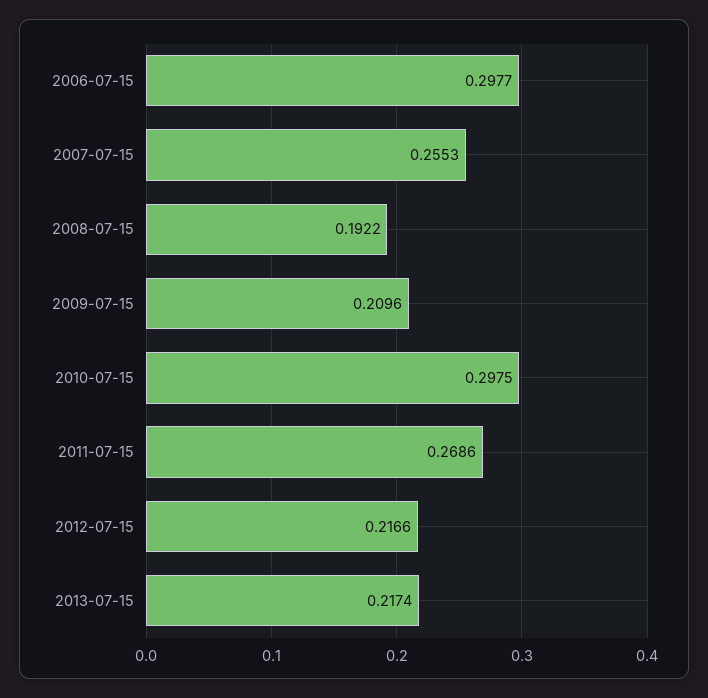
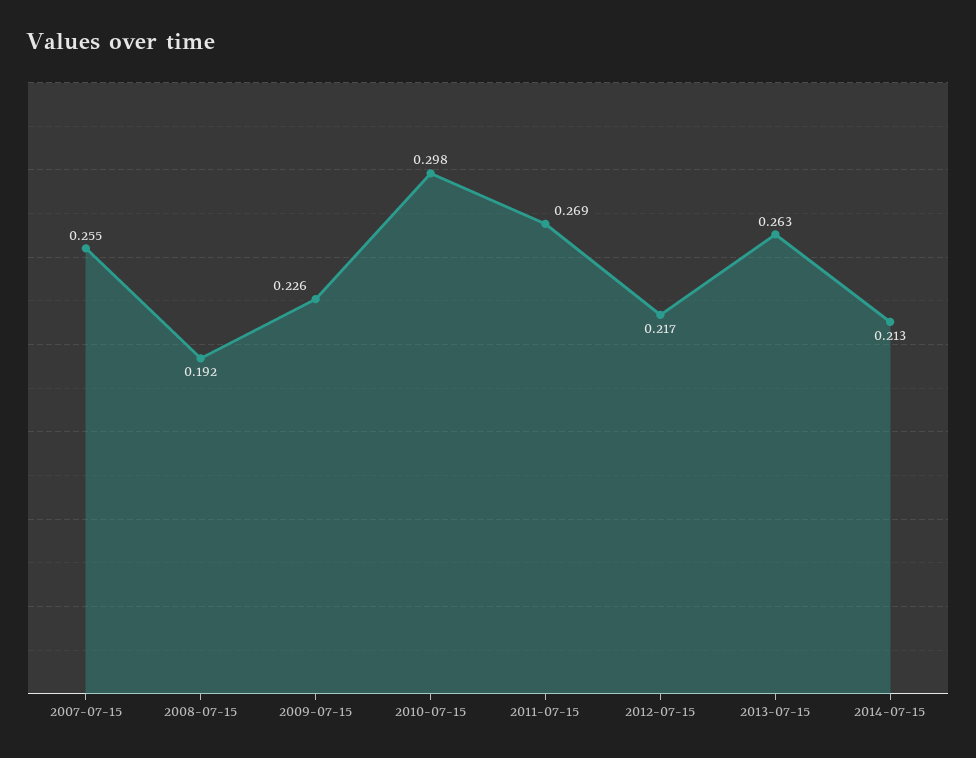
2006-07-15: 0.2977 -> none
2009-07-15: 0.2096 -> 0.226
2013-07-15: 0.2174 -> 0.263
2014-07-15: none -> 0.213

